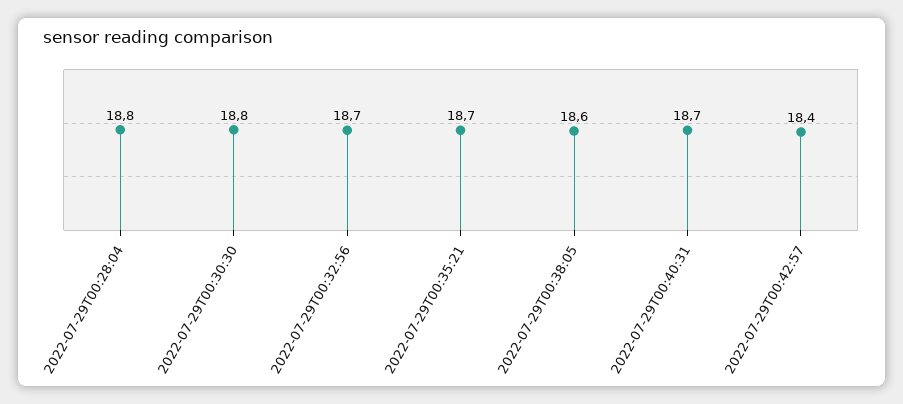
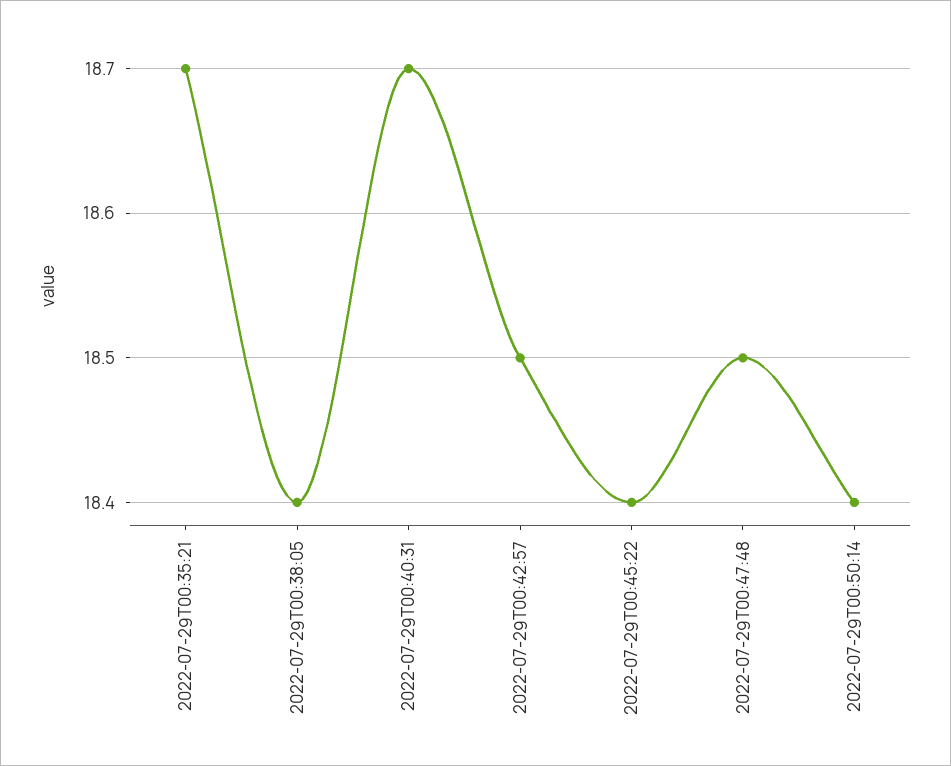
2022-07-29T00:28:04: 18.8 -> none
2022-07-29T00:30:30: 18.8 -> none
2022-07-29T00:32:56: 18.7 -> none
2022-07-29T00:38:05: 18.6 -> 18.4
2022-07-29T00:42:57: 18.4 -> 18.5
2022-07-29T00:45:22: none -> 18.4
2022-07-29T00:47:48: none -> 18.5
2022-07-29T00:50:14: none -> 18.4

